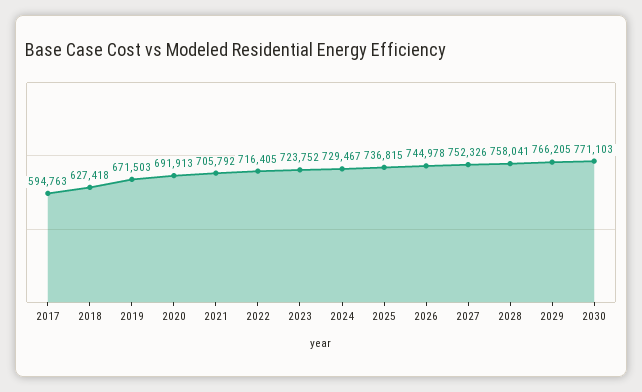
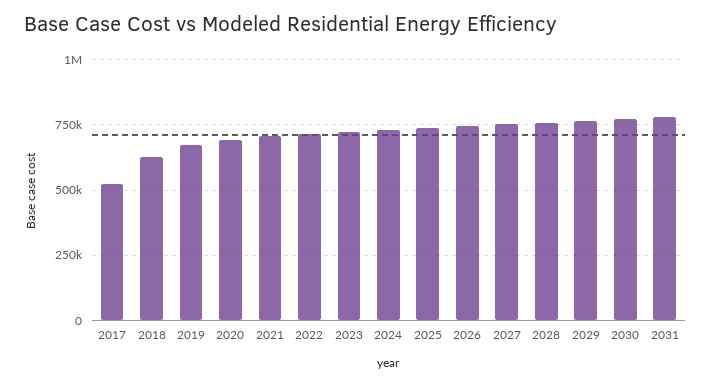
2017: 594763 -> 525000
2031: none -> 775000

